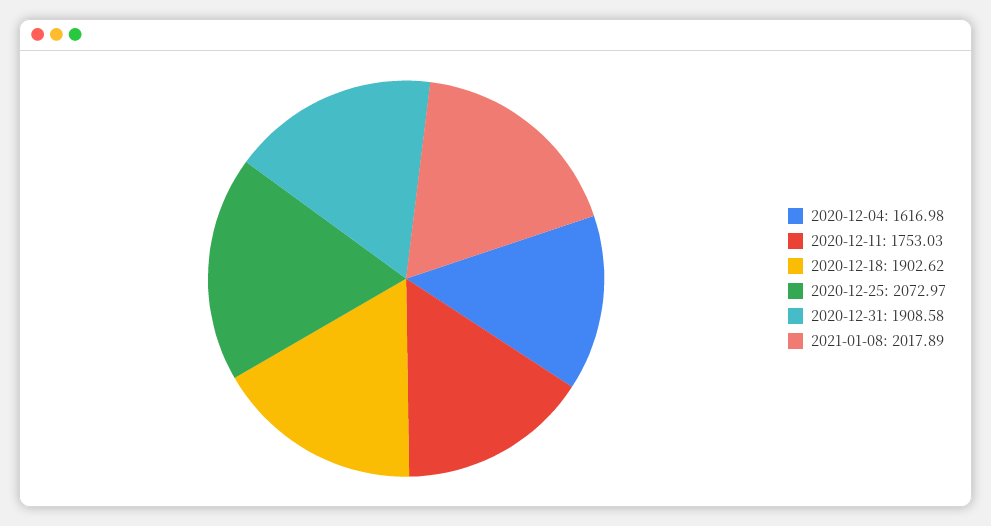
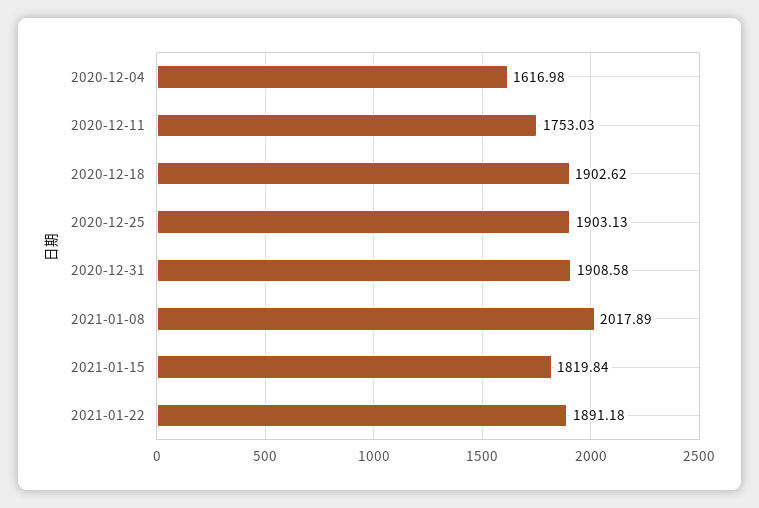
2020-12-25: 2072.97 -> 1903.13
2021-01-15: none -> 1819.84
2021-01-22: none -> 1891.18

